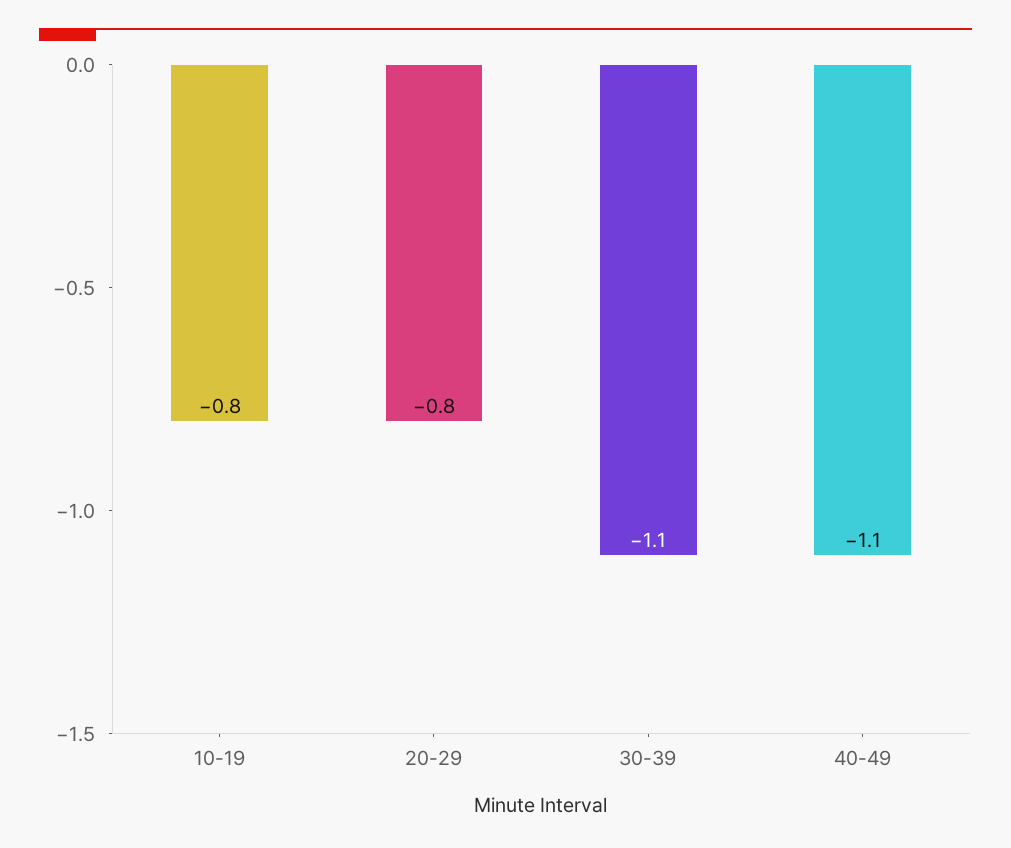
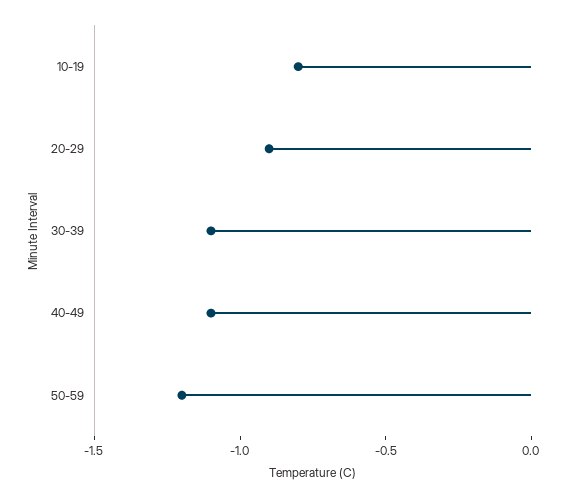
20-29: -0.8 -> -0.9
50-59: none -> -1.2

